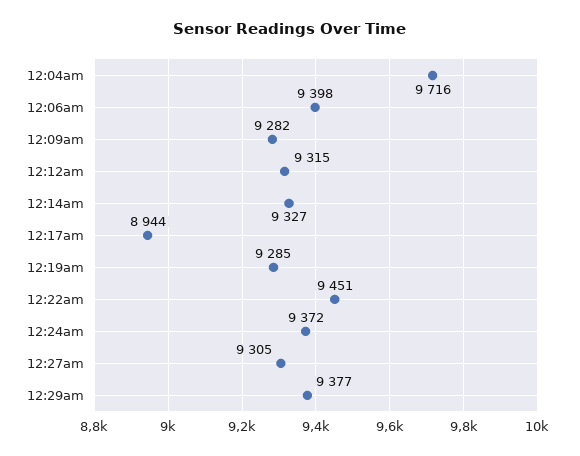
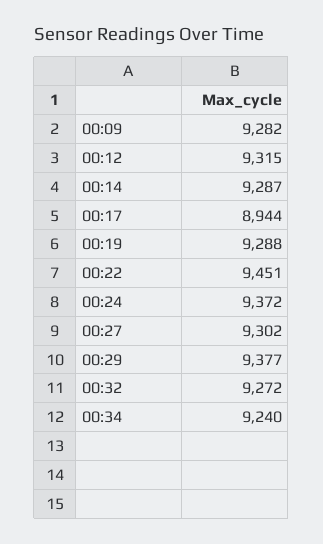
12:04am: 9716 -> none
12:06am: 9398 -> none
12:14am: 9327 -> 9287
12:19am: 9285 -> 9288
12:27am: 9305 -> 9302
00:32: none -> 9272
00:34: none -> 9240

